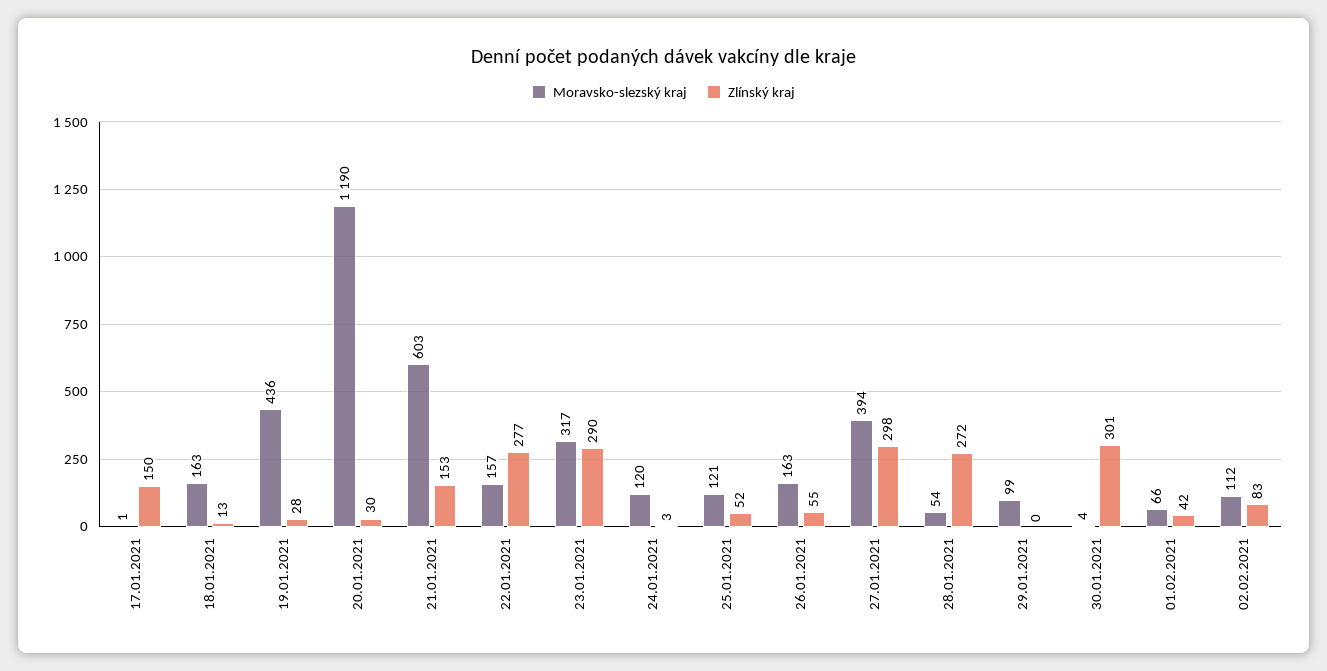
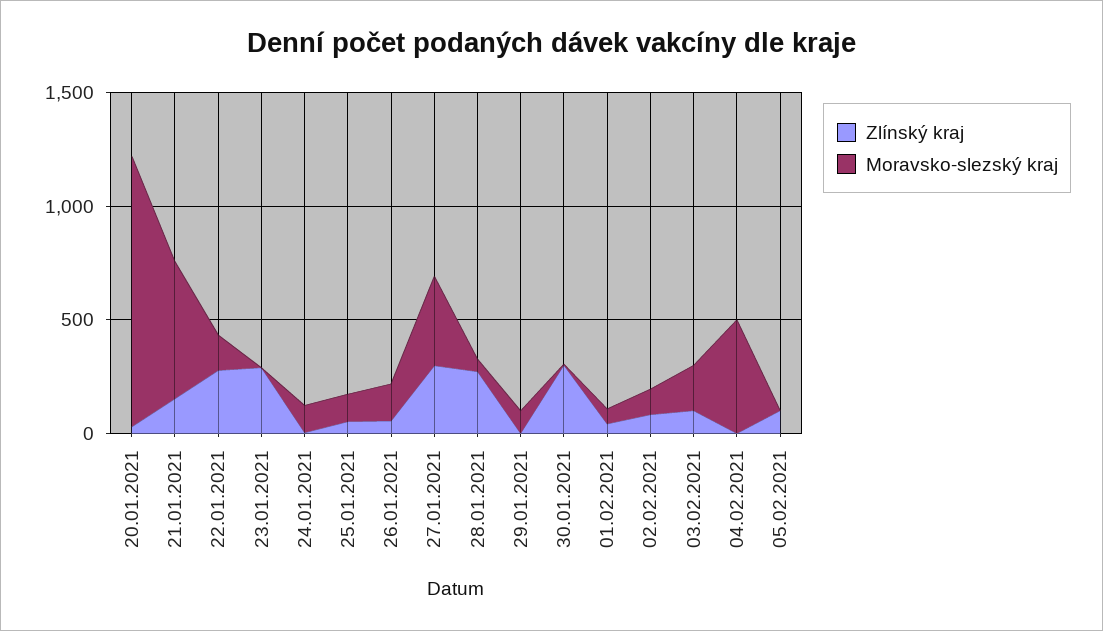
Moravsko-slezský kraj, 17.01.2021: 1 -> none
Zlínský kraj, 17.01.2021: 150 -> none
Moravsko-slezský kraj, 18.01.2021: 163 -> none
Zlínský kraj, 18.01.2021: 13 -> none
Moravsko-slezský kraj, 19.01.2021: 436 -> none
Zlínský kraj, 19.01.2021: 28 -> none
Moravsko-slezský kraj, 23.01.2021: 317 -> 0
Zlínský kraj, 03.02.2021: none -> 100
Moravsko-slezský kraj, 03.02.2021: none -> 200
Zlínský kraj, 04.02.2021: none -> 0
Moravsko-slezský kraj, 04.02.2021: none -> 500
Zlínský kraj, 05.02.2021: none -> 100
Moravsko-slezský kraj, 05.02.2021: none -> 0

